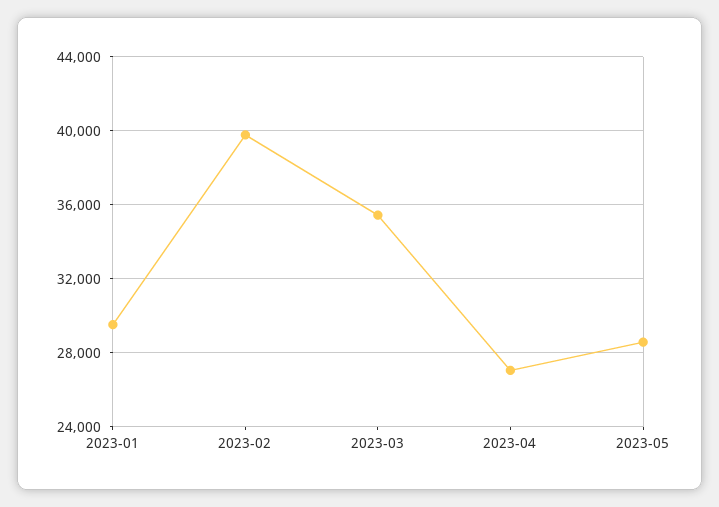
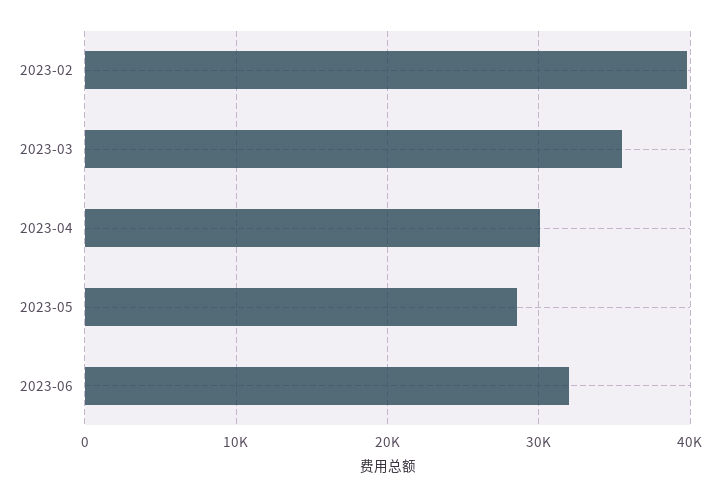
2023-01: 29500 -> none
2023-04: 27000 -> 30000
2023-06: none -> 32000

